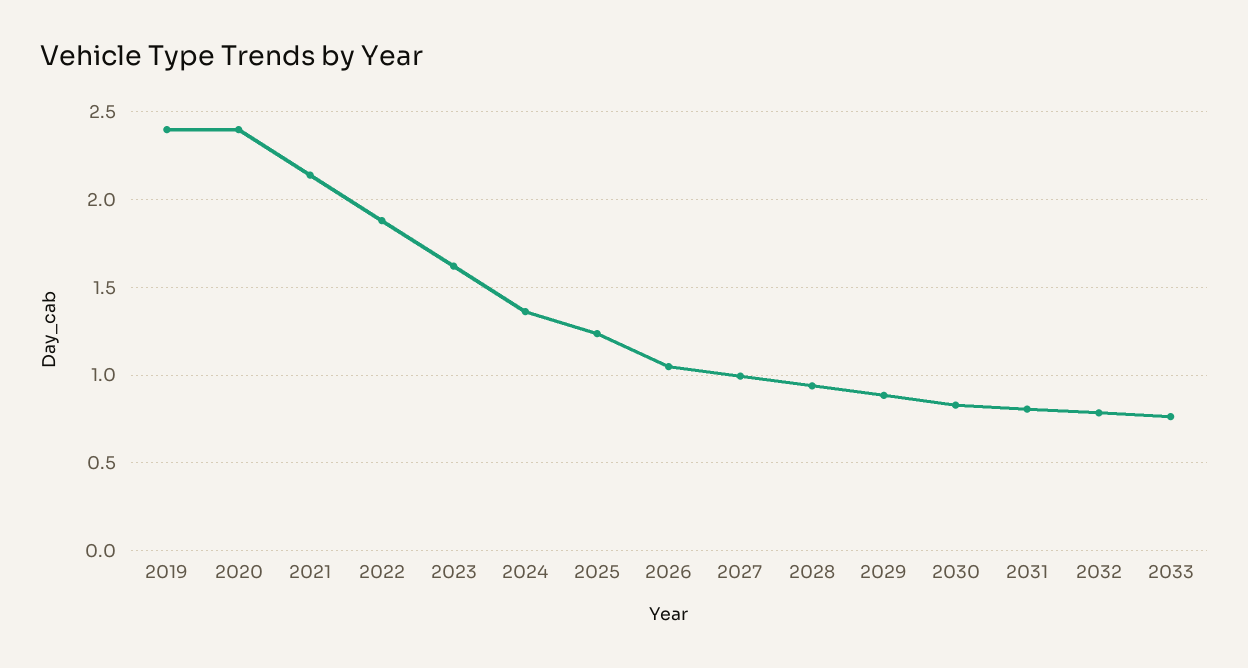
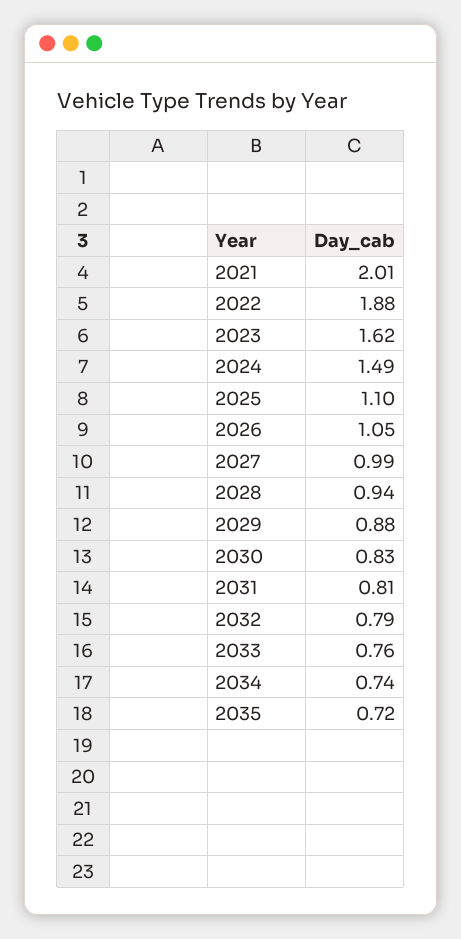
2019: 2.4 -> none
2020: 2.4 -> none
2021: 2.15 -> 2.01
2024: 1.35 -> 1.49
2025: 1.25 -> 1.1
2034: none -> 0.74
2035: none -> 0.72

